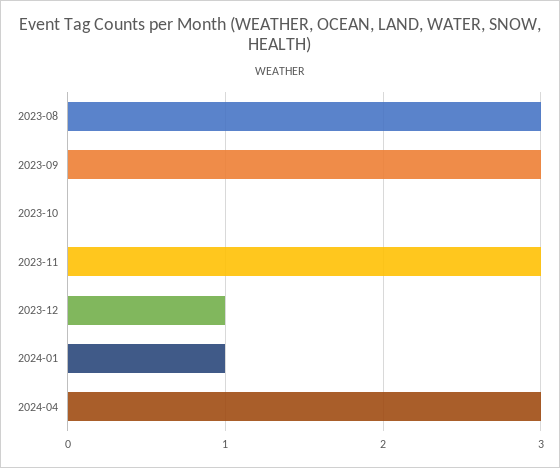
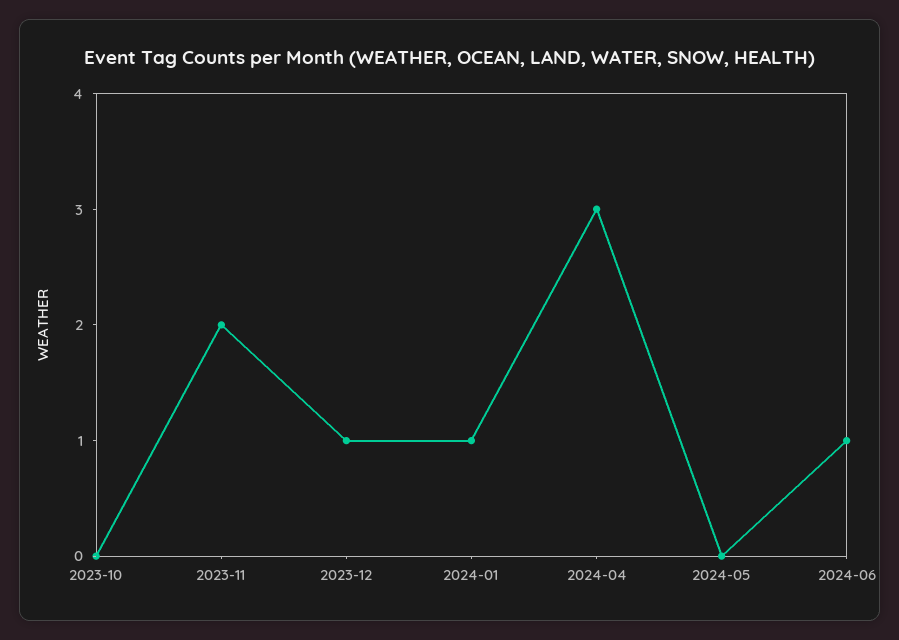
2023-08: 3 -> none
2023-09: 3 -> none
2023-11: 3 -> 2
2024-05: none -> 0
2024-06: none -> 1

